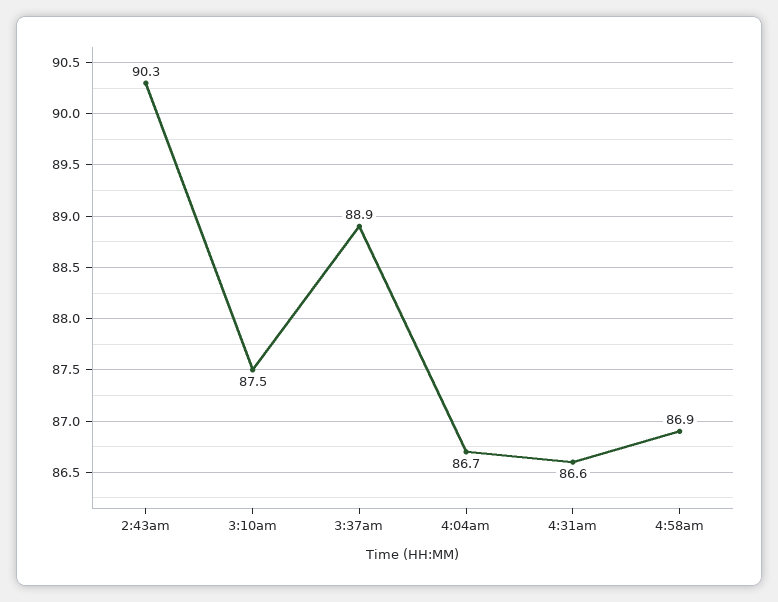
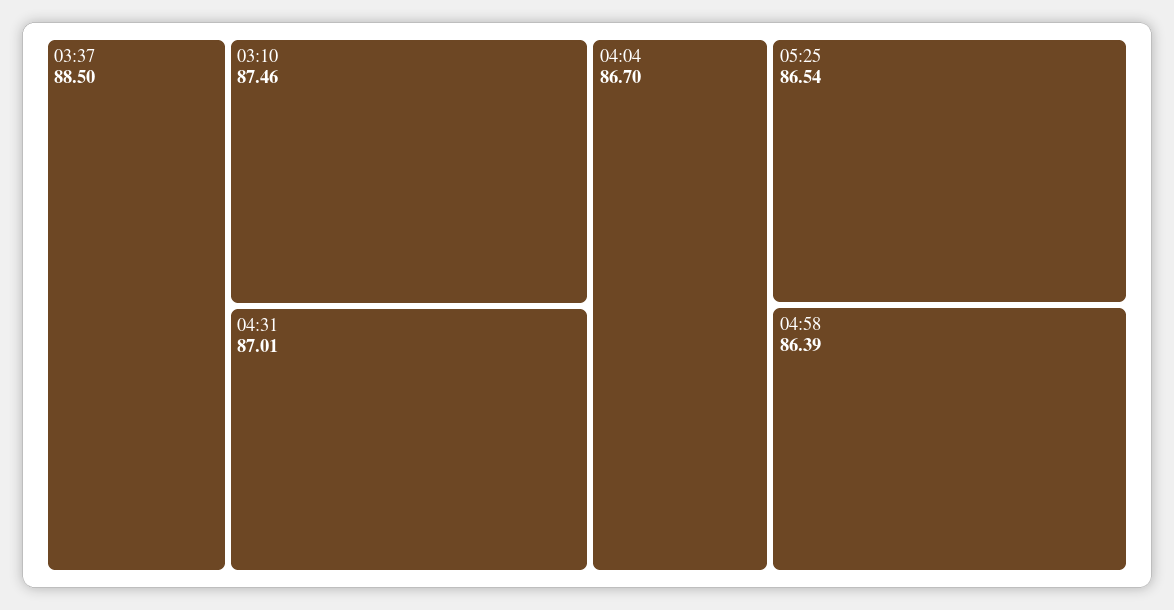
2:43am: 90.3 -> none
3:37am: 88.9 -> 88.5
4:31am: 86.6 -> 87.01
4:58am: 86.9 -> 86.39
05:25: none -> 86.54

